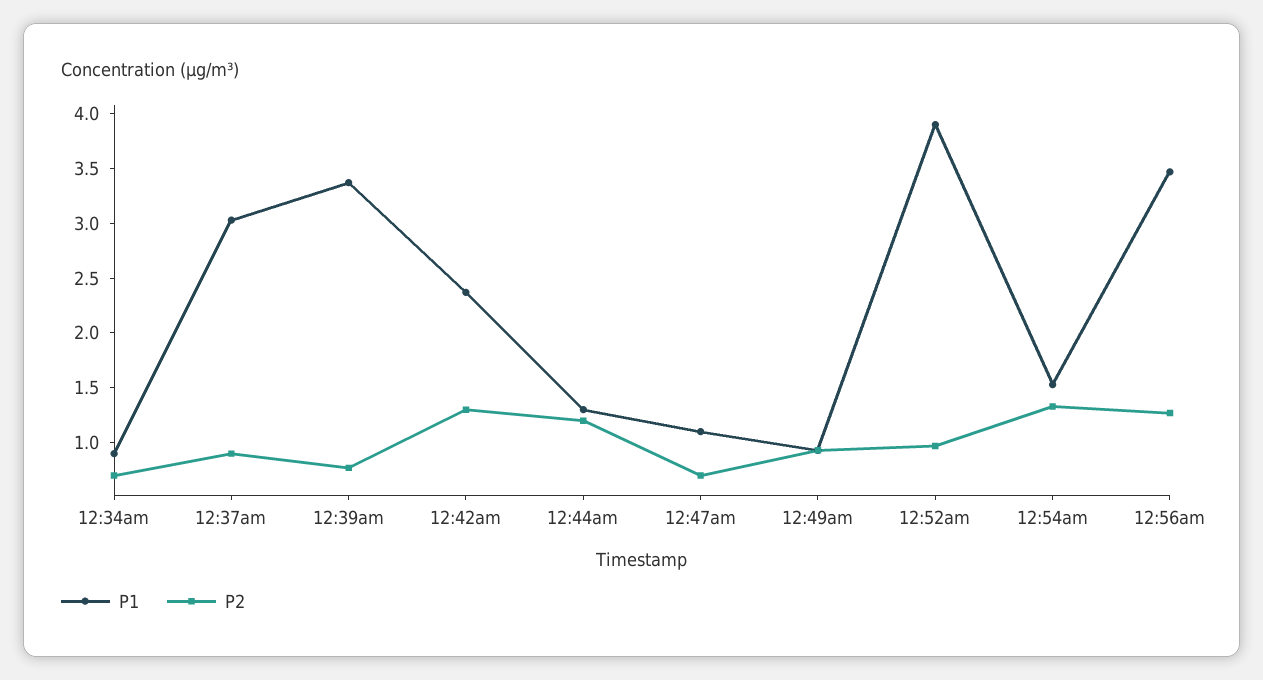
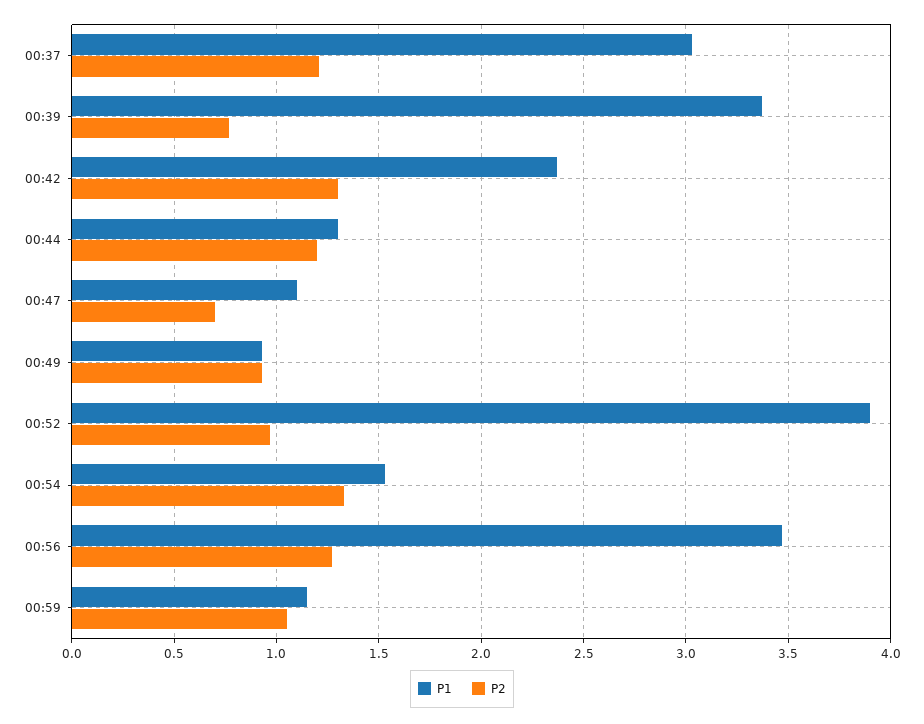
P1, 12:34am: 0.9 -> none
P2, 12:34am: 0.7 -> none
P2, 12:37am: 0.9 -> 1.2
P1, 00:59: none -> 1.15
P2, 00:59: none -> 1.05

